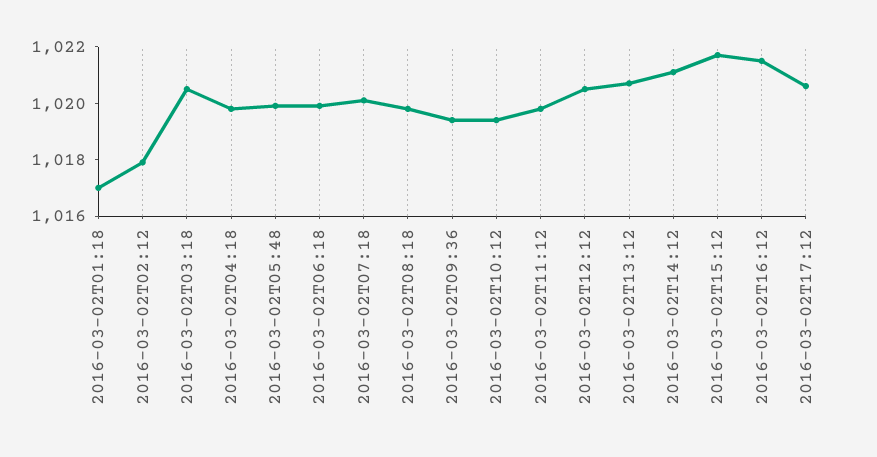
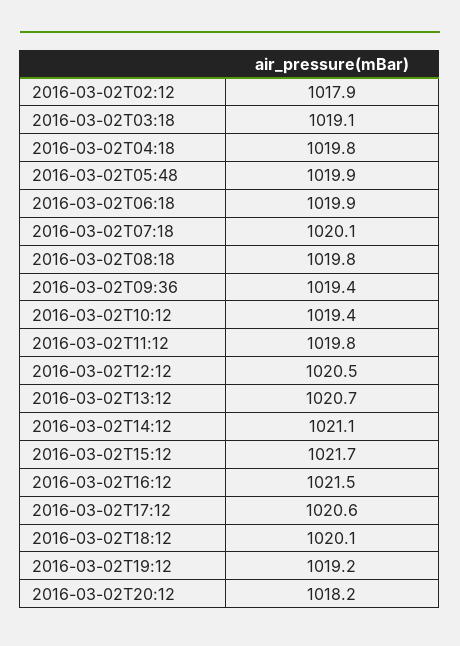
2016-03-02T01:18: 1017 -> none
2016-03-02T03:18: 1020.5 -> 1019.1
2016-03-02T18:12: none -> 1020.1
2016-03-02T19:12: none -> 1019.2
2016-03-02T20:12: none -> 1018.2

